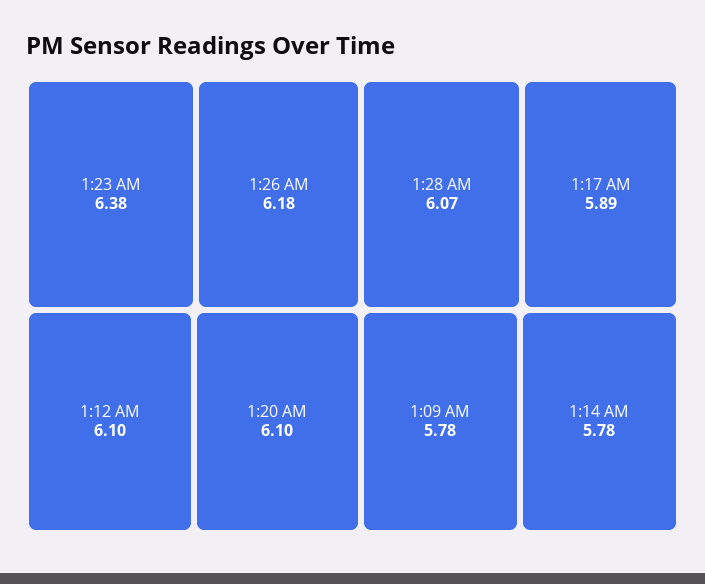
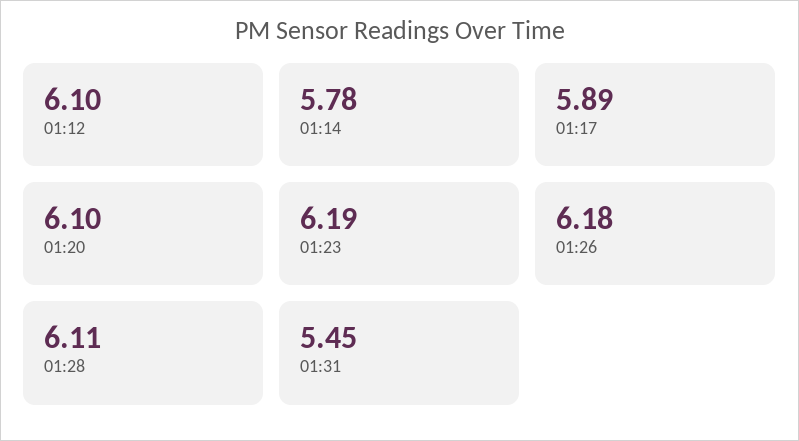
1:23 AM: 6.38 -> 6.19
1:28 AM: 6.07 -> 6.11
1:09 AM: 5.78 -> none
01:31: none -> 5.45

